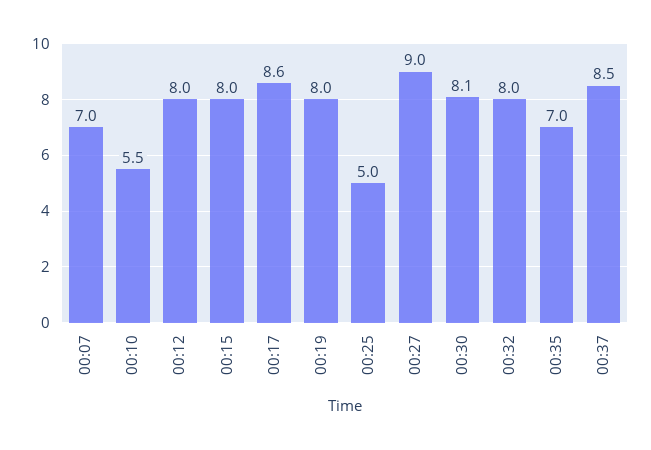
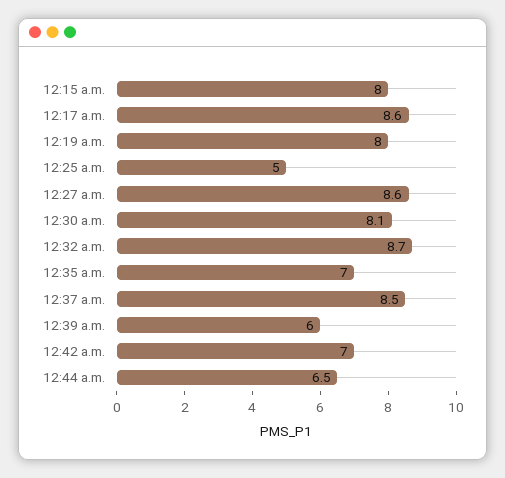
00:07: 7 -> none
00:10: 5.5 -> none
00:12: 8 -> none
00:27: 9 -> 8.6
00:32: 8 -> 8.7
12:39 a.m.: none -> 6
12:42 a.m.: none -> 7
12:44 a.m.: none -> 6.5

